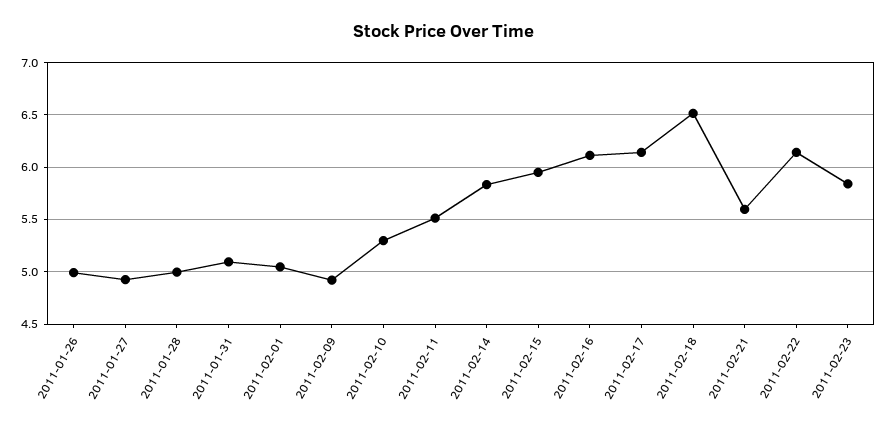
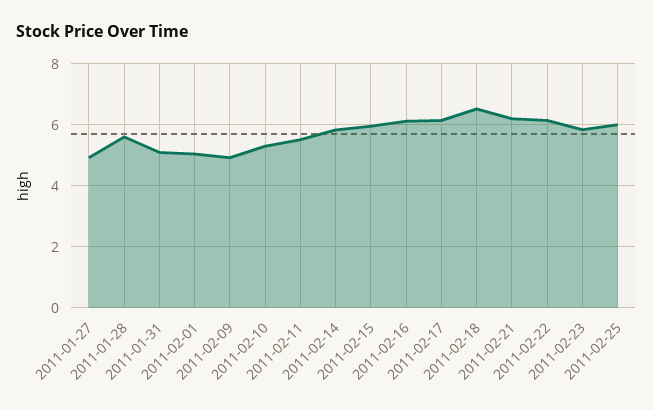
2011-01-26: 5 -> none
2011-01-28: 5 -> 5.6
2011-02-21: 5.6 -> 6.2
2011-02-25: none -> 6

